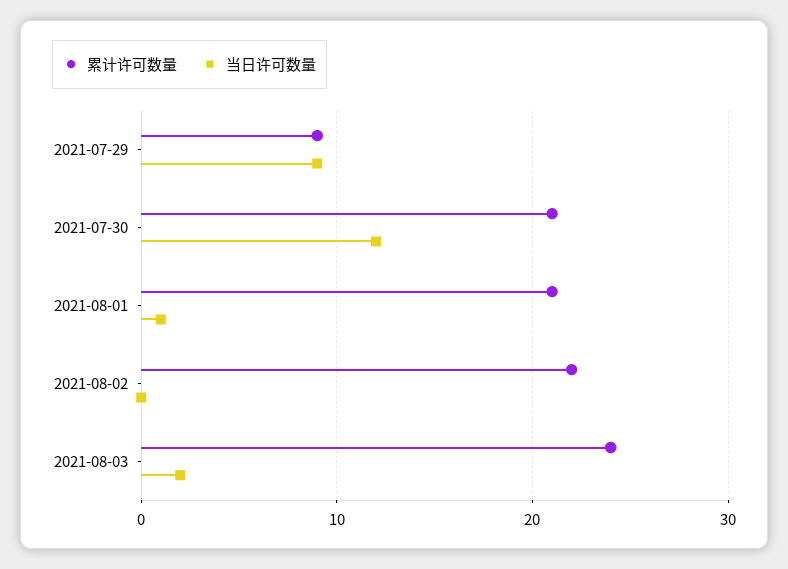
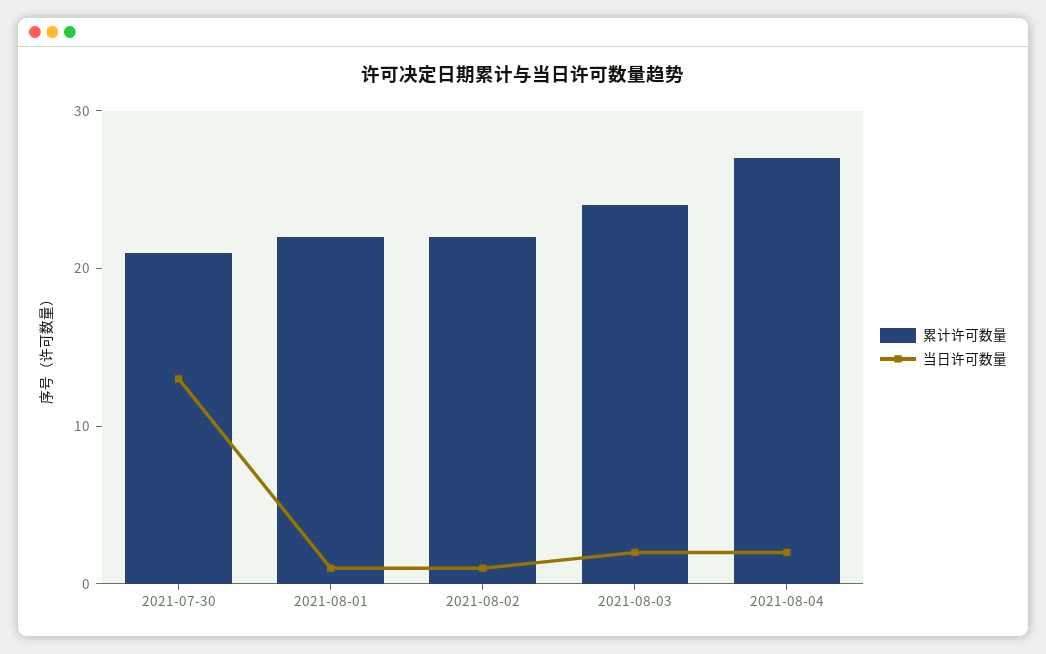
累计许可数量, 2021-07-29: 9 -> none
当日许可数量, 2021-07-29: 9 -> none
当日许可数量, 2021-07-30: 12 -> 13
累计许可数量, 2021-08-01: 21 -> 22
当日许可数量, 2021-08-02: 0 -> 1
累计许可数量, 2021-08-04: none -> 27
当日许可数量, 2021-08-04: none -> 2

